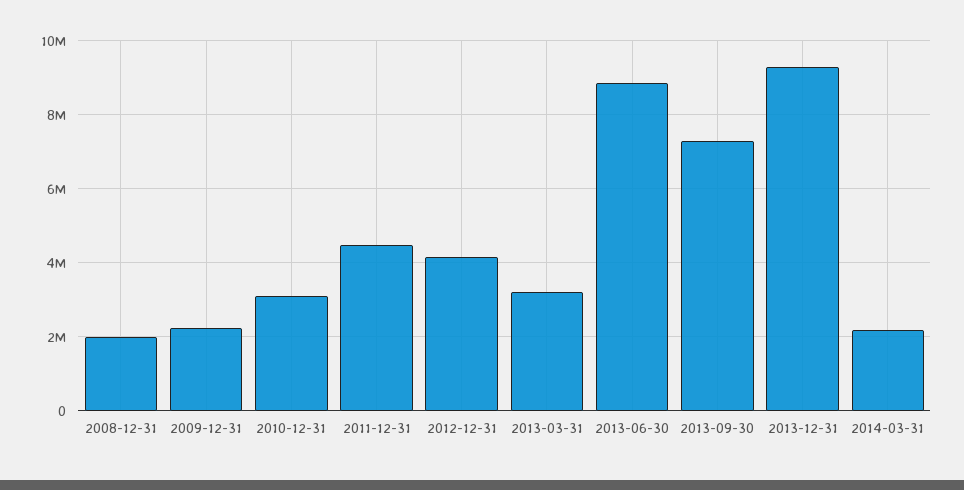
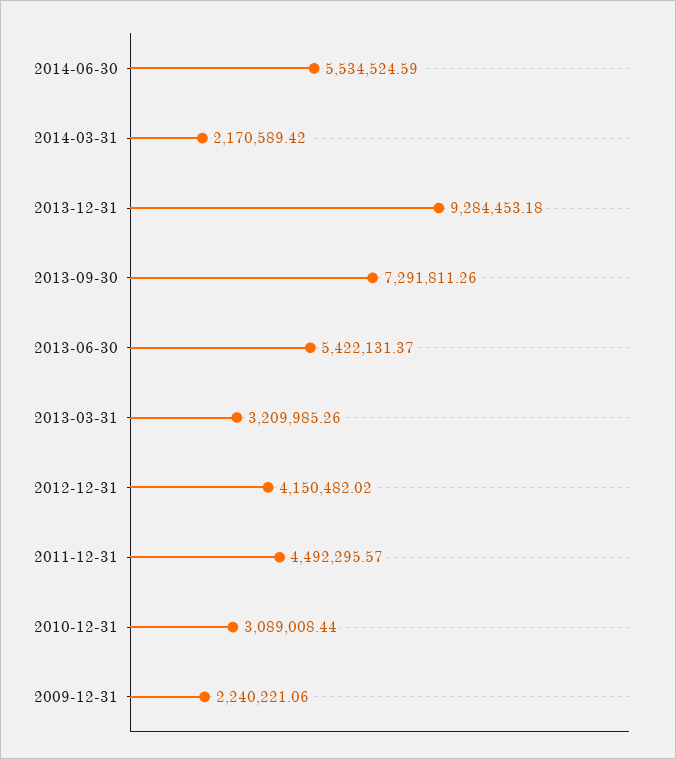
2008-12-31: 2000000 -> none
2013-06-30: 8800000 -> 5422131.37
2014-06-30: none -> 5534524.59

